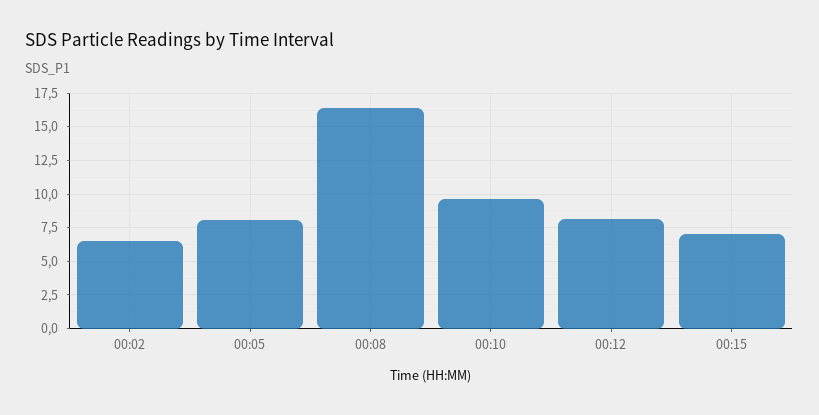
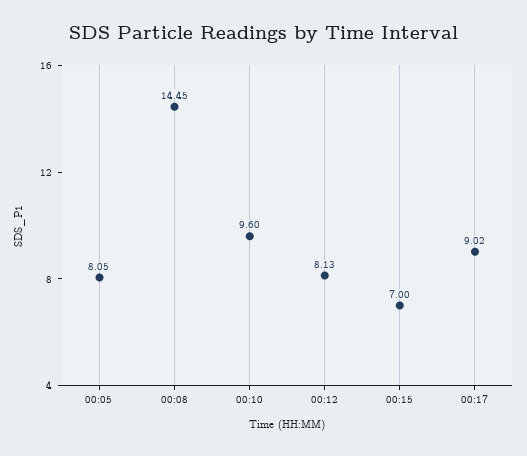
00:02: 6.5 -> none
00:08: 16.5 -> 14.45
00:17: none -> 9.02

